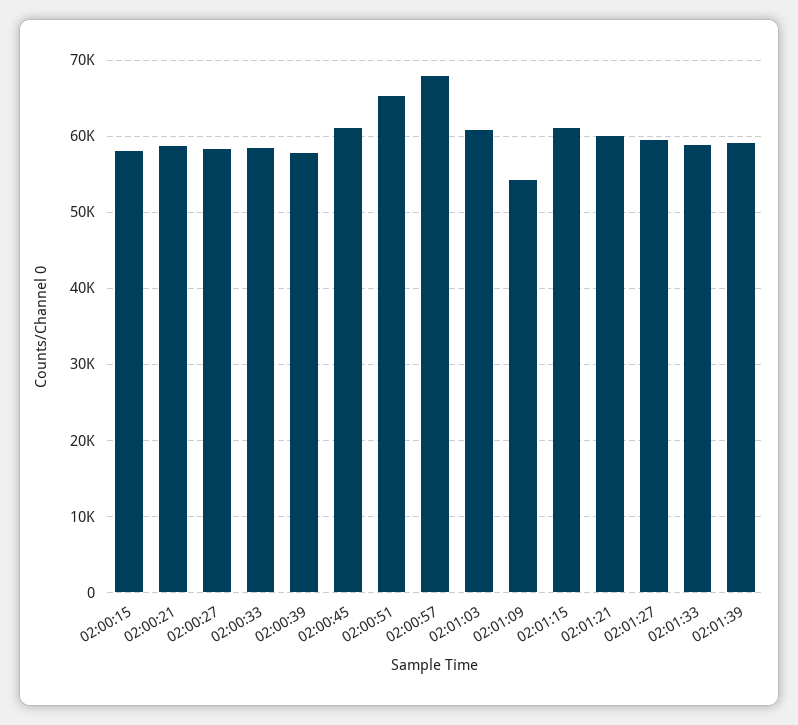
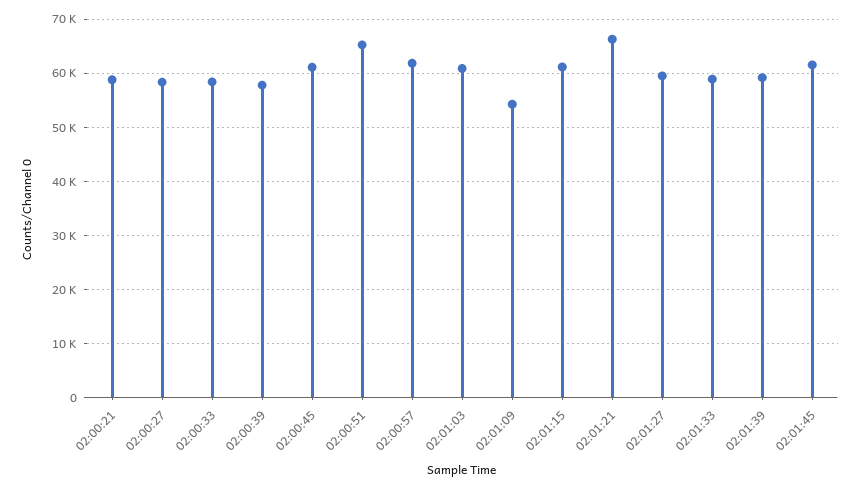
02:00:15: 58000 -> none
02:00:57: 68000 -> 62000
02:01:21: 60000 -> 66000
02:01:45: none -> 62000

